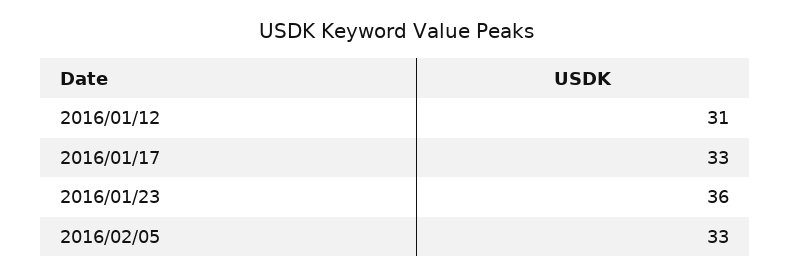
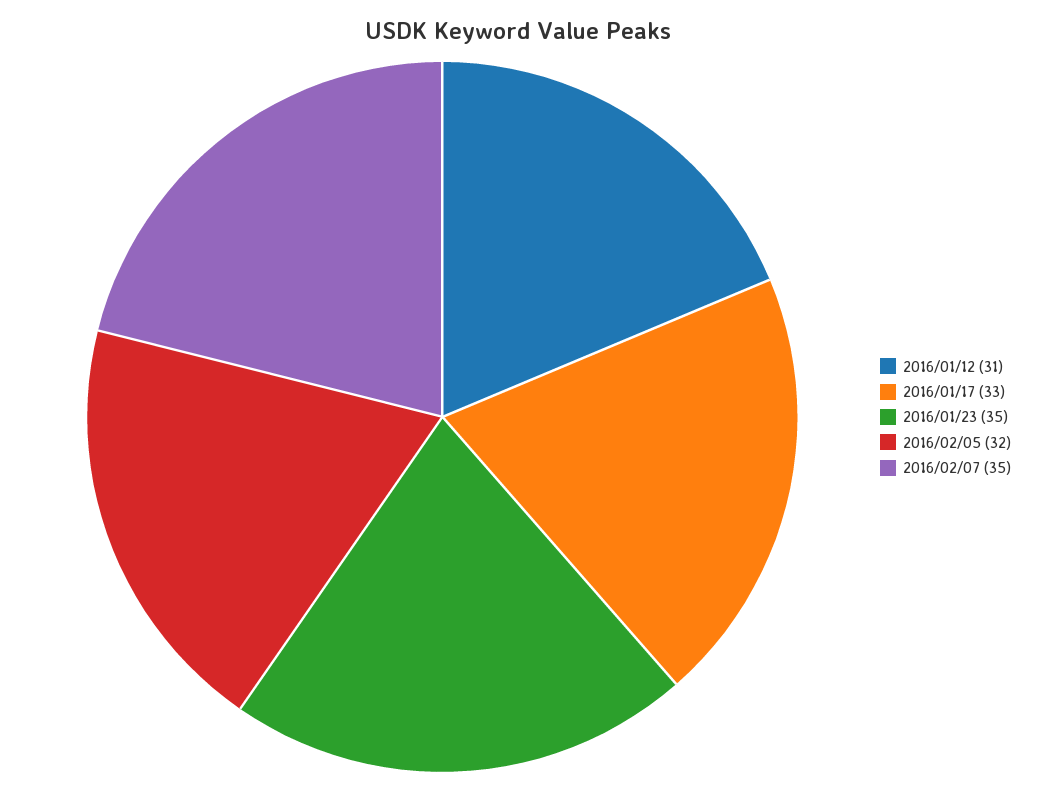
2016/01/23: 36 -> 35
2016/02/05: 33 -> 32
2016/02/07: none -> 35

